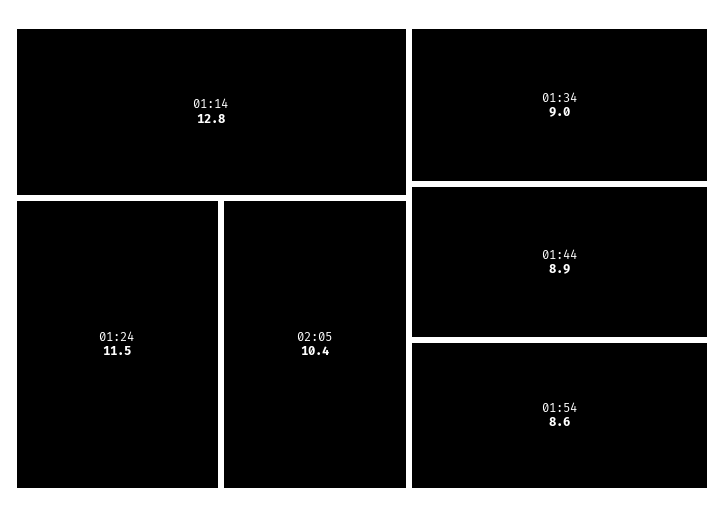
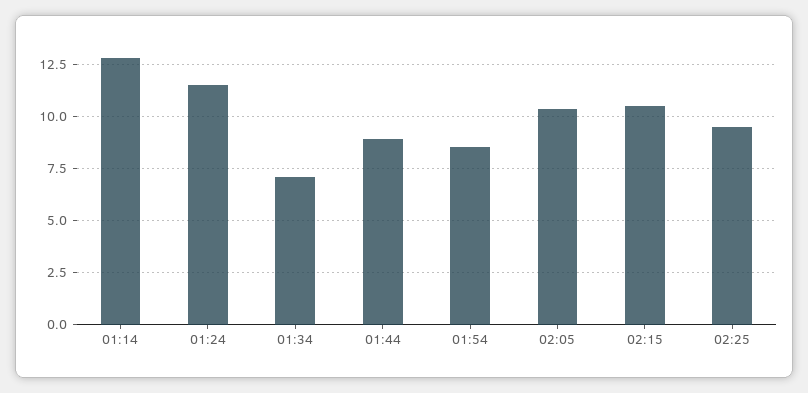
01:34: 9 -> 7
02:15: none -> 10.5
02:25: none -> 9.5

